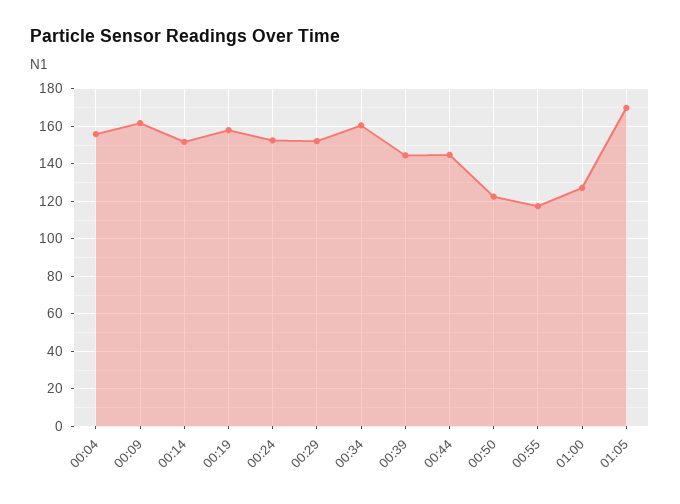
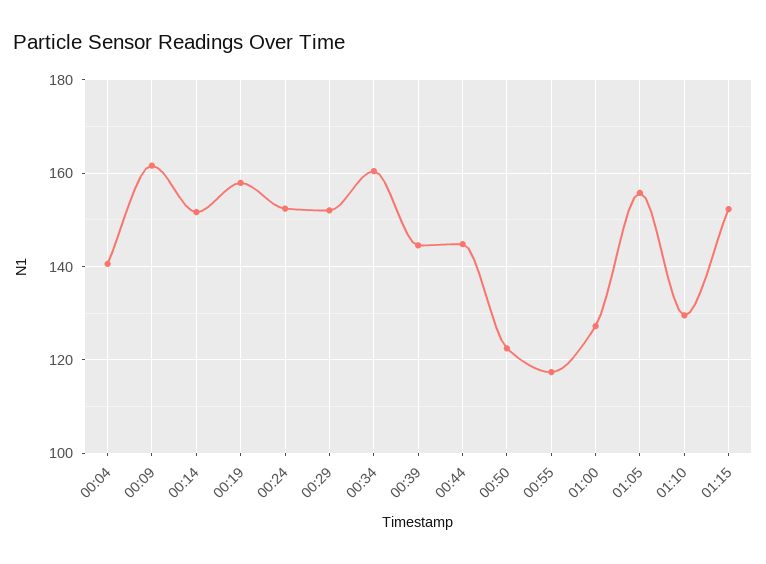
00:04: 155 -> 140
01:05: 170 -> 156
01:10: none -> 130
01:15: none -> 152

